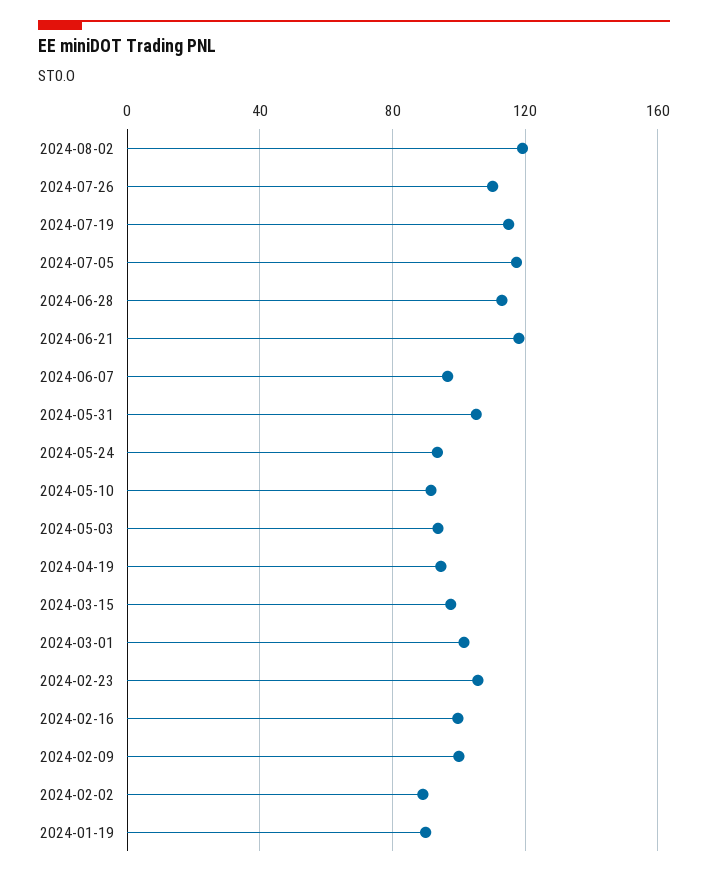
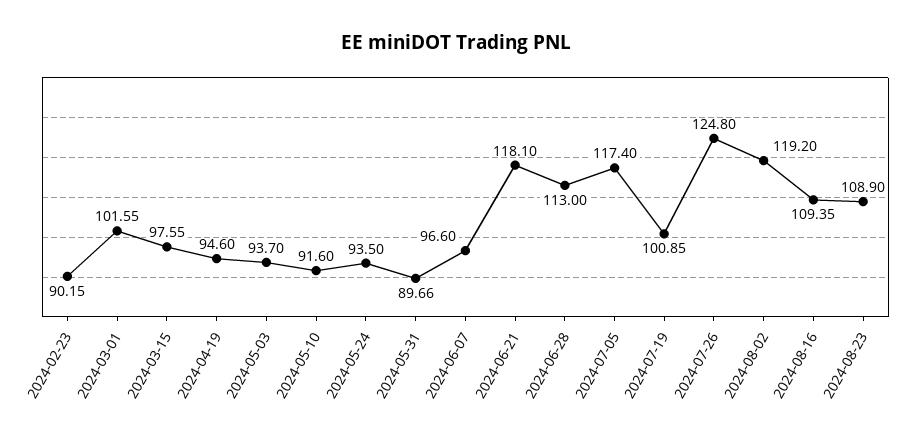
2024-07-26: 110 -> 124.8
2024-07-19: 115 -> 100.85
2024-05-31: 105 -> 89.66
2024-02-23: 105 -> 90.15
2024-02-16: 100 -> none
2024-02-09: 100 -> none
2024-02-02: 90 -> none
2024-01-19: 90 -> none
2024-08-16: none -> 109.35
2024-08-23: none -> 108.9

